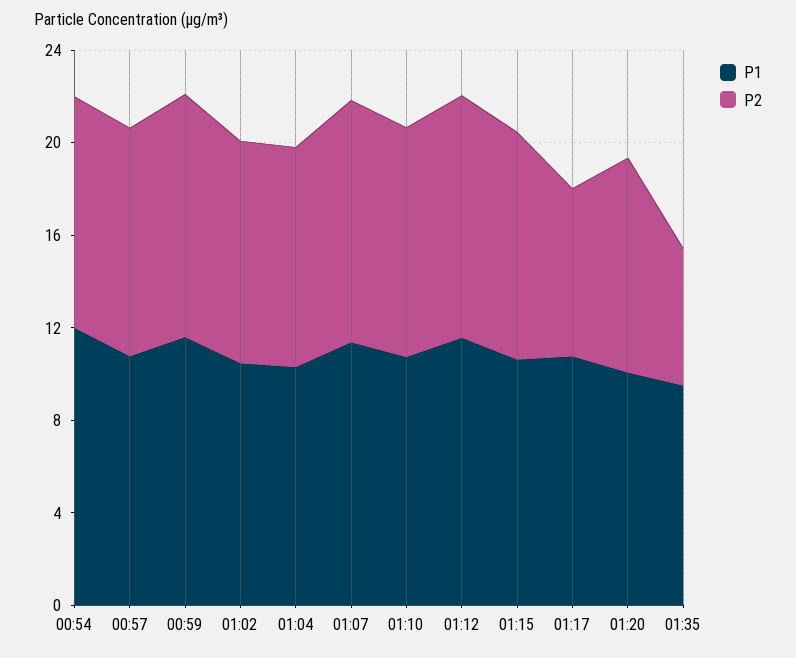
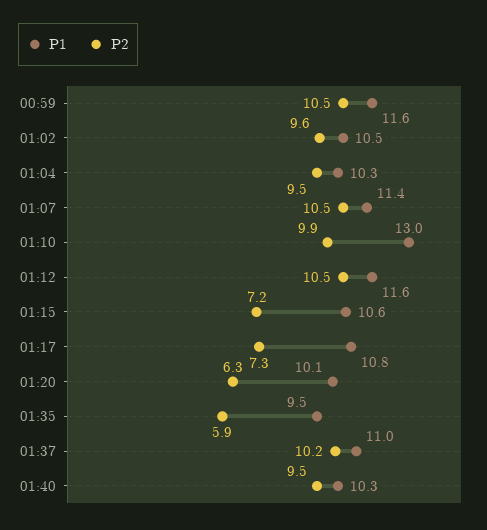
P1, 00:54: 12 -> none
P2, 00:54: 10 -> none
P1, 00:57: 11 -> none
P2, 00:57: 10 -> none
P1, 01:10: 11 -> 13
P2, 01:15: 10 -> 7.2
P2, 01:20: 9 -> 6.3
P1, 01:37: none -> 11
P2, 01:37: none -> 10.2
P1, 01:40: none -> 10.3
P2, 01:40: none -> 9.5

